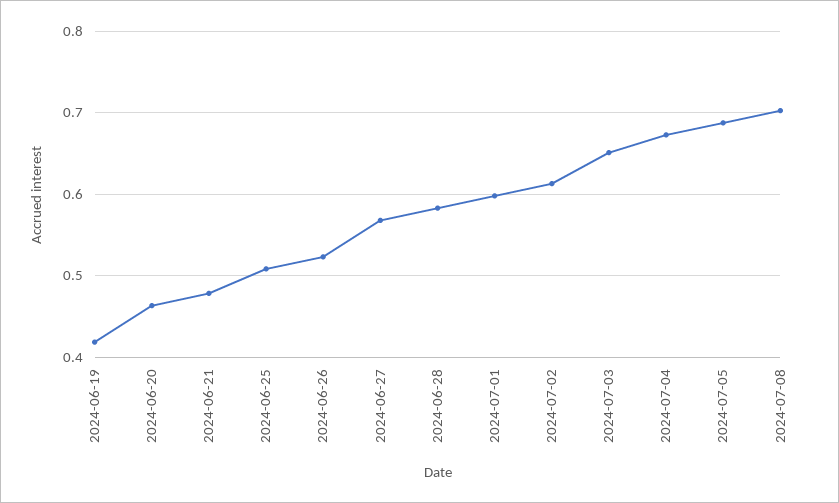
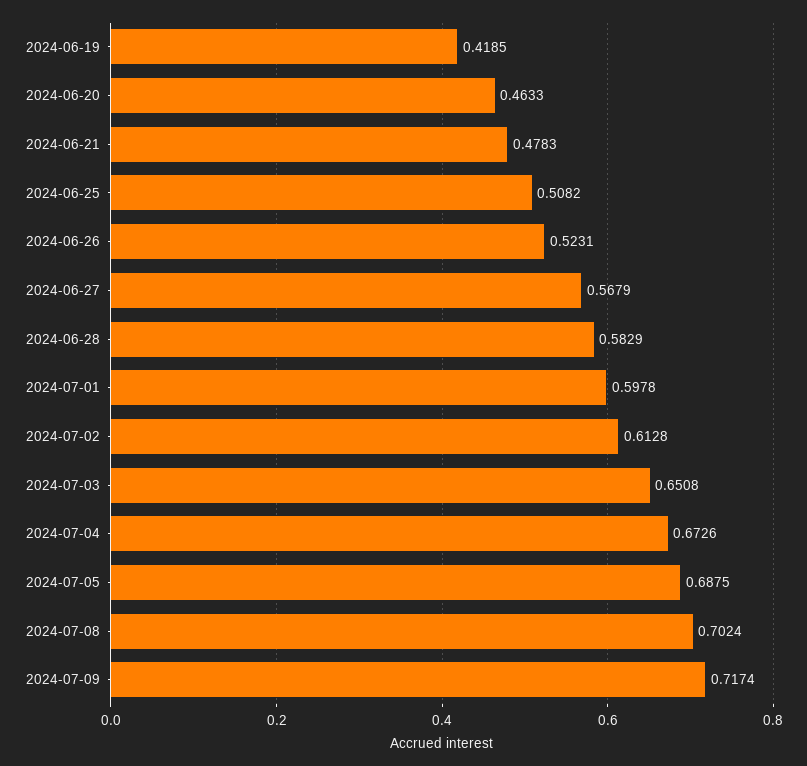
2024-07-09: none -> 0.7174

